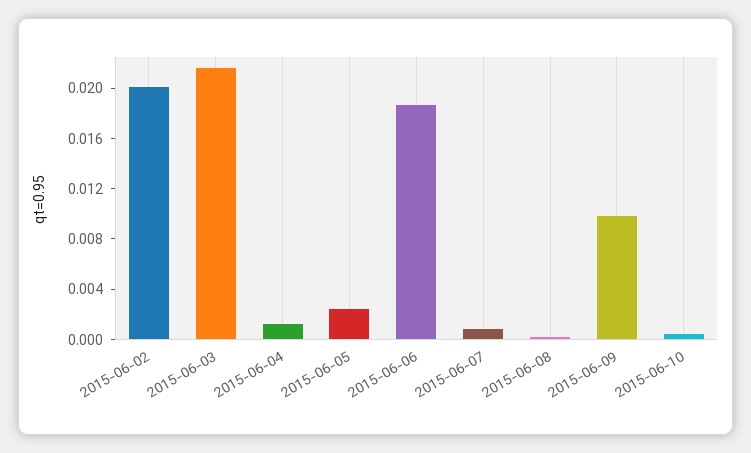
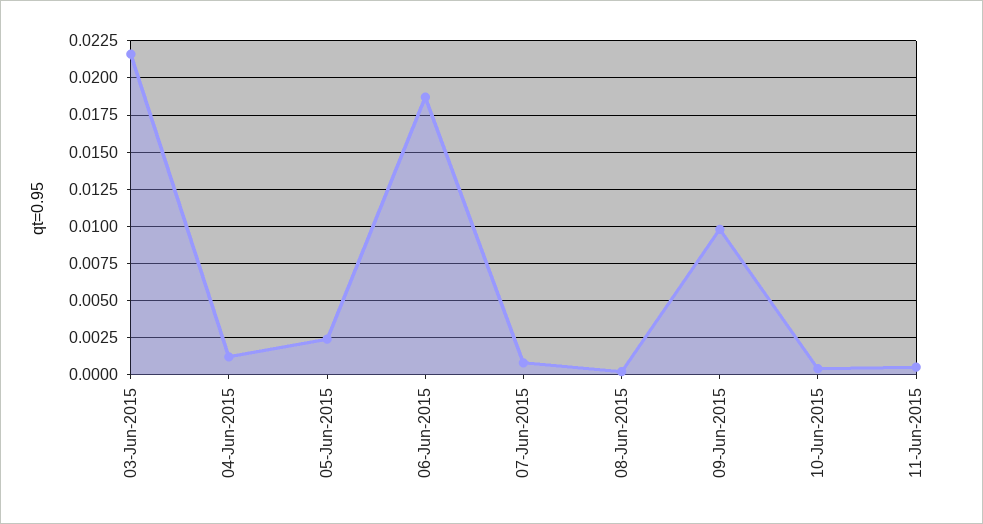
2015-06-02: 0.02 -> none
11-Jun-2015: none -> 0.0005

